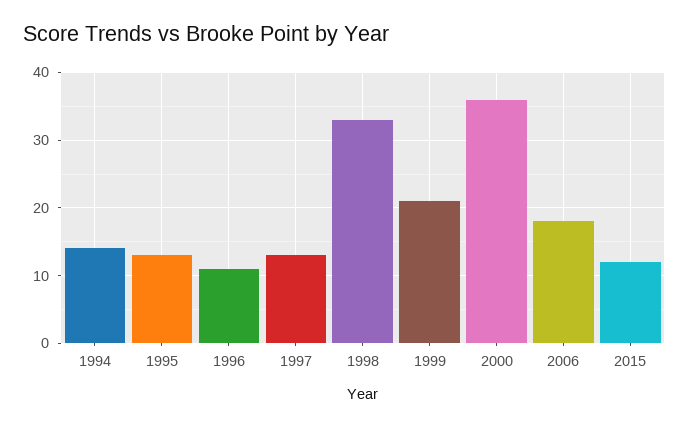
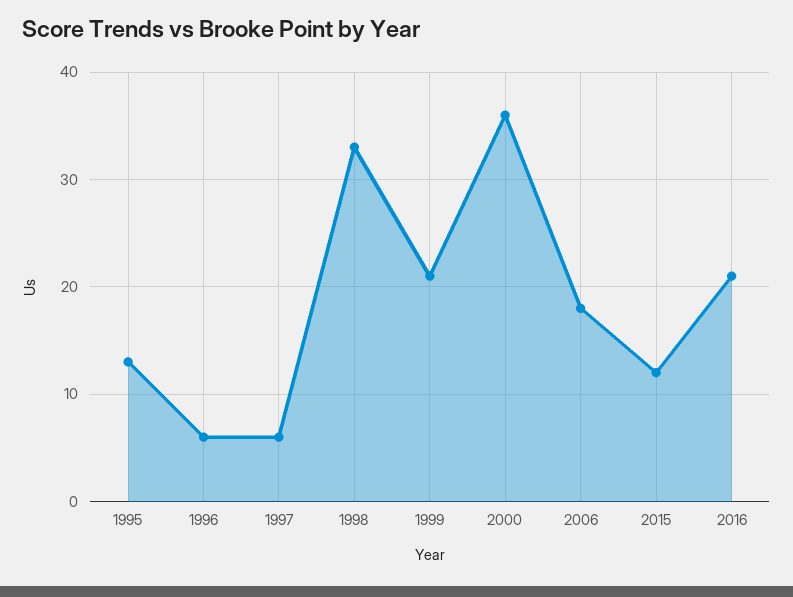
1994: 14 -> none
1996: 11 -> 6
1997: 13 -> 6
2016: none -> 21

